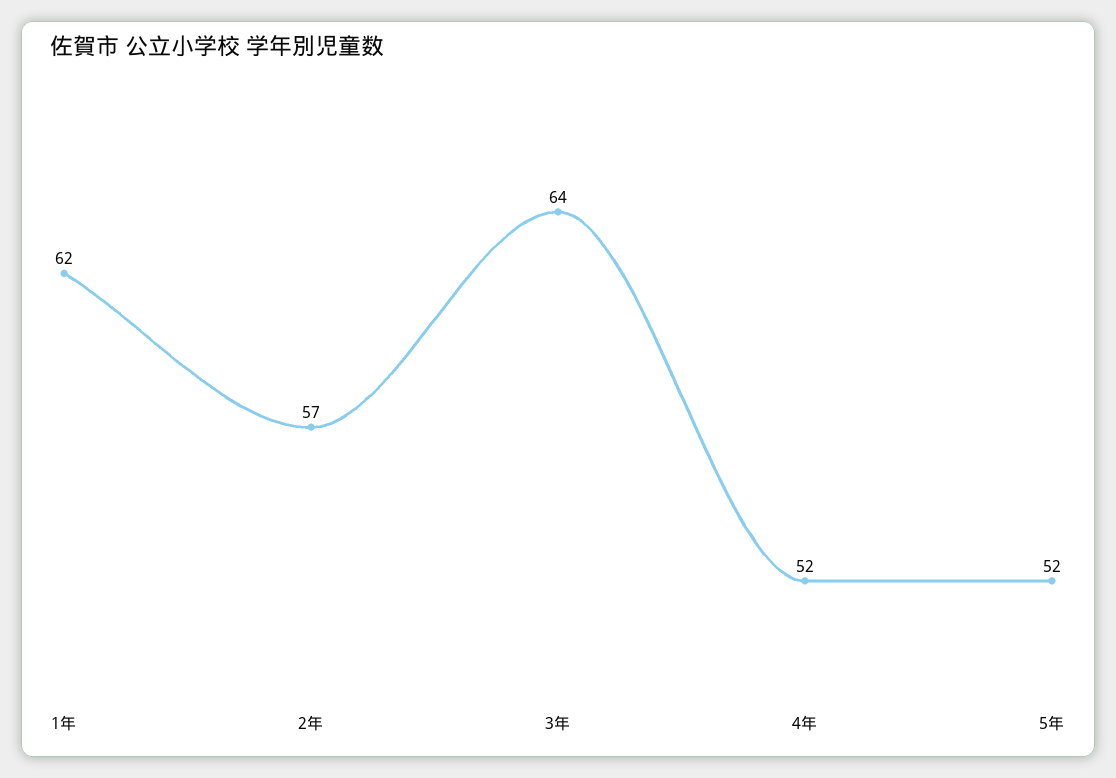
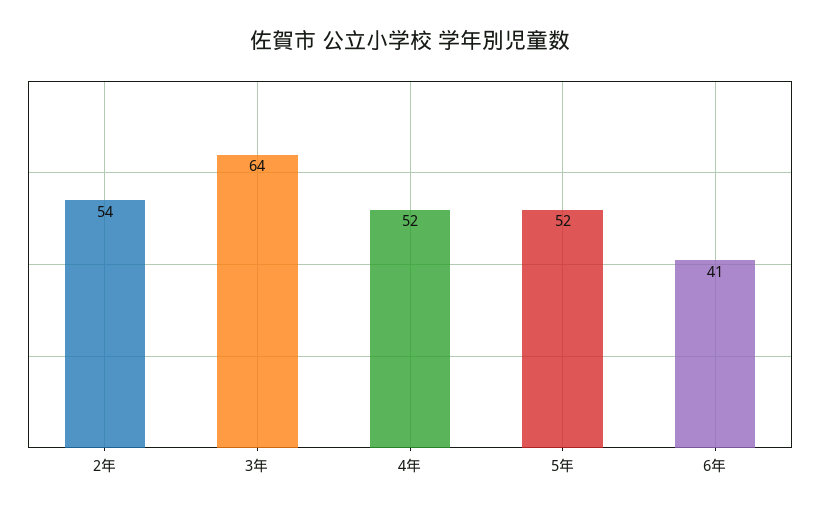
1年: 62 -> none
2年: 57 -> 54
6年: none -> 41

